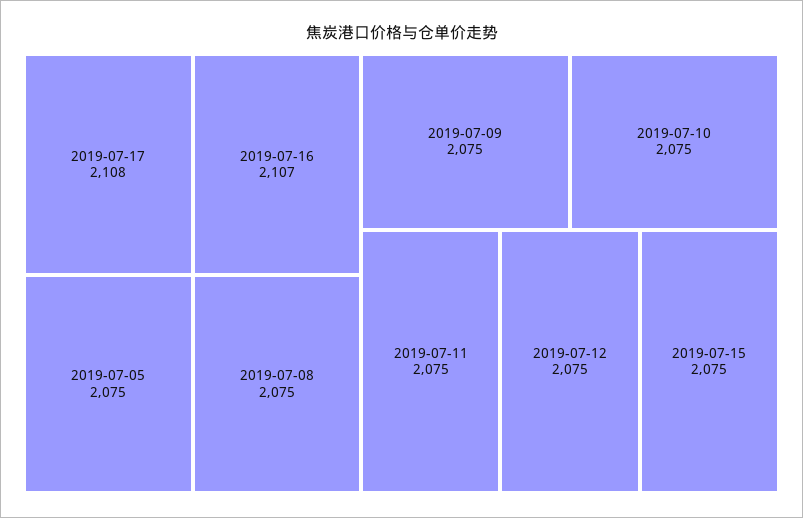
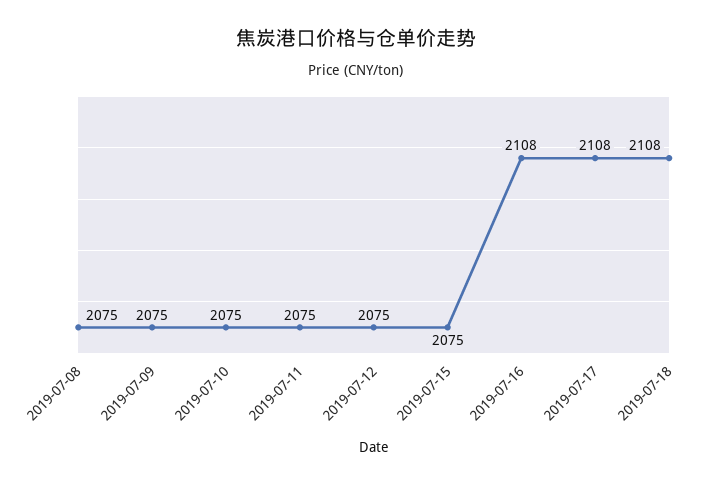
2019-07-16: 2107 -> 2108
2019-07-05: 2075 -> none
2019-07-18: none -> 2108

